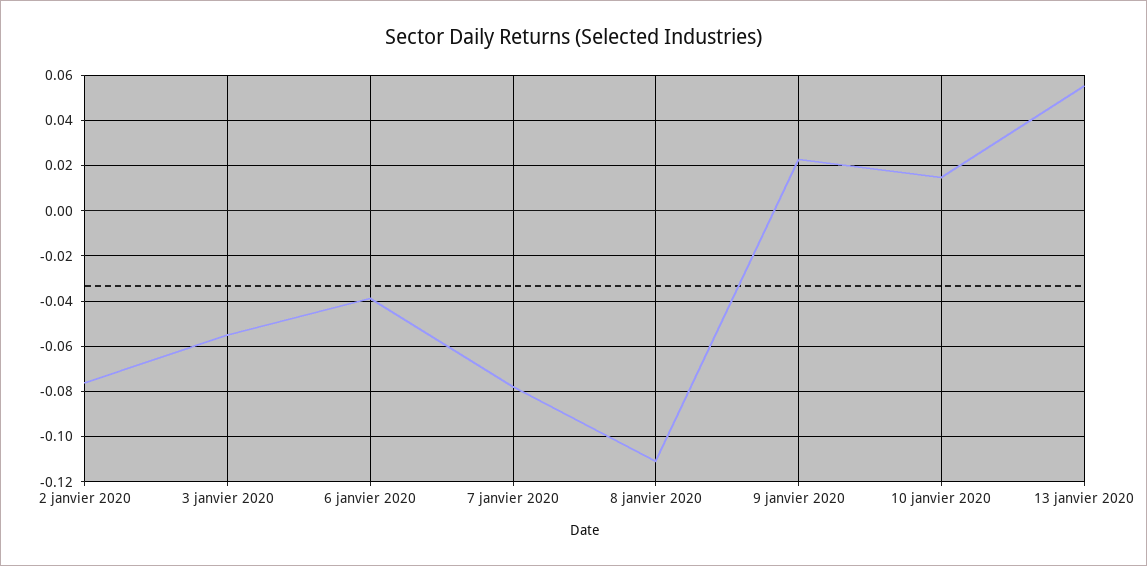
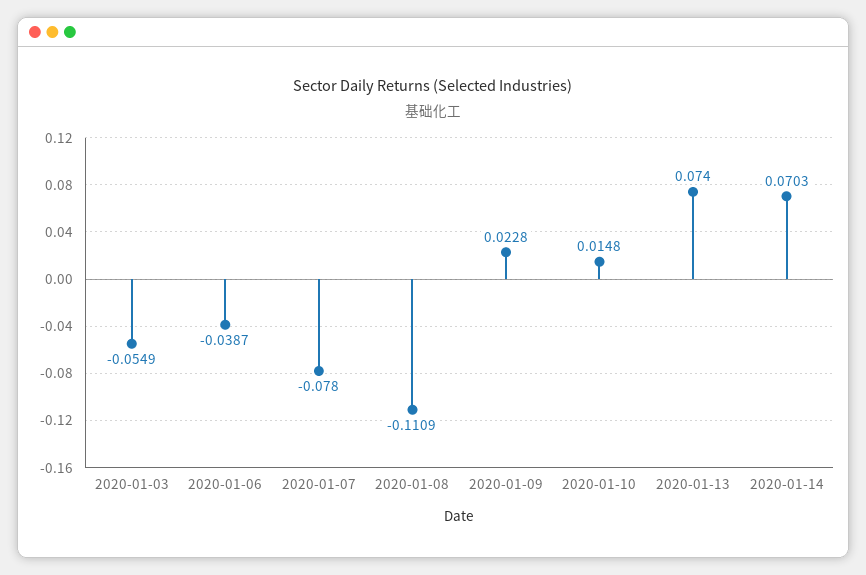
2 janvier 2020: -0.075 -> none
13 janvier 2020: 0.055 -> 0.074
2020-01-14: none -> 0.0703

